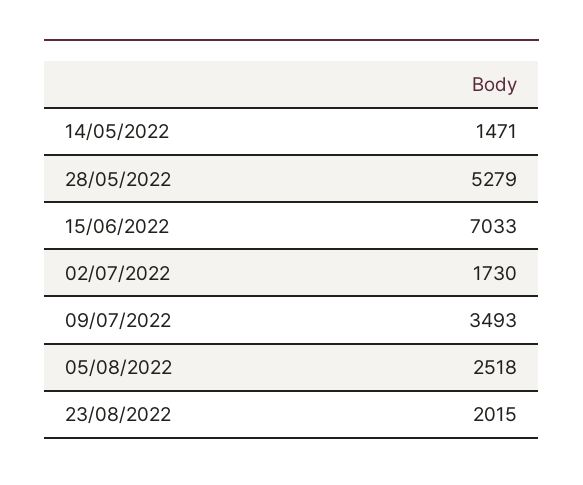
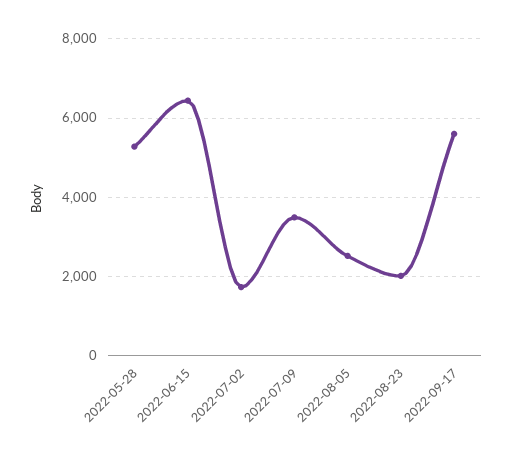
14/05/2022: 1471 -> none
15/06/2022: 7033 -> 6400
2022-09-17: none -> 5600

